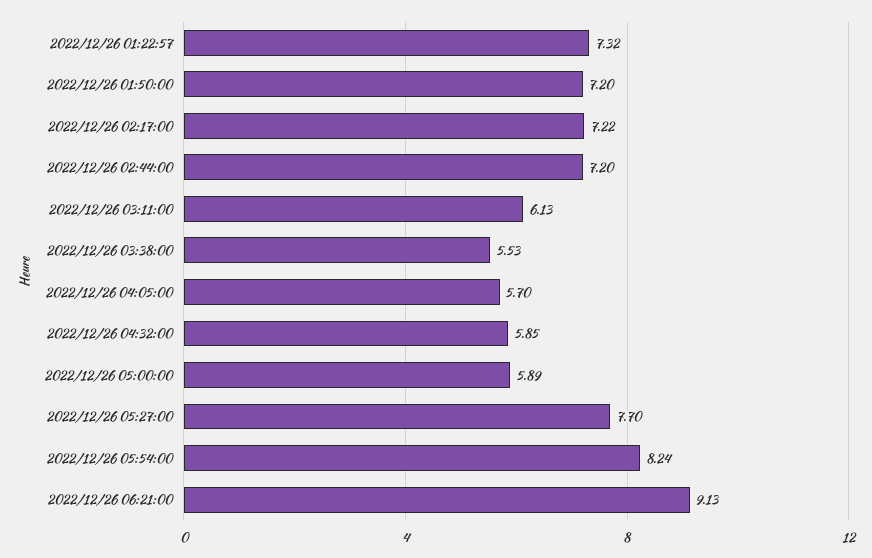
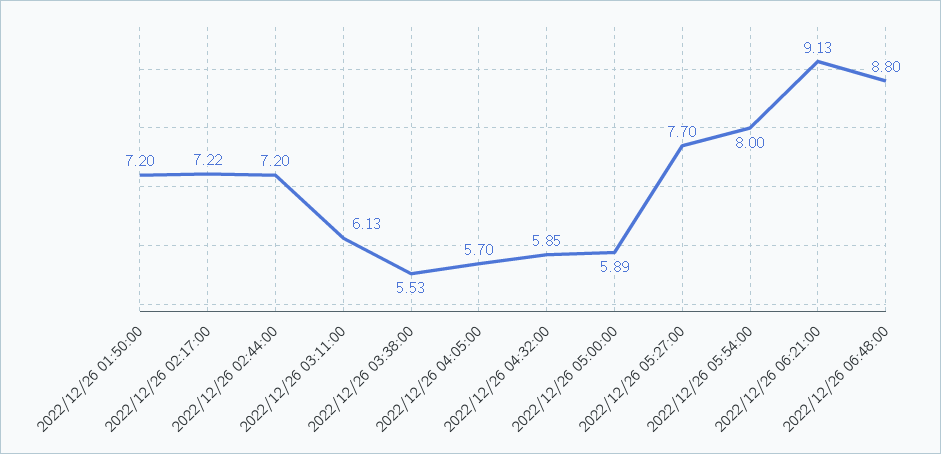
2022/12/26 01:22:57: 7.32 -> none
2022/12/26 05:54:00: 8.24 -> 8
2022/12/26 06:48:00: none -> 8.8

